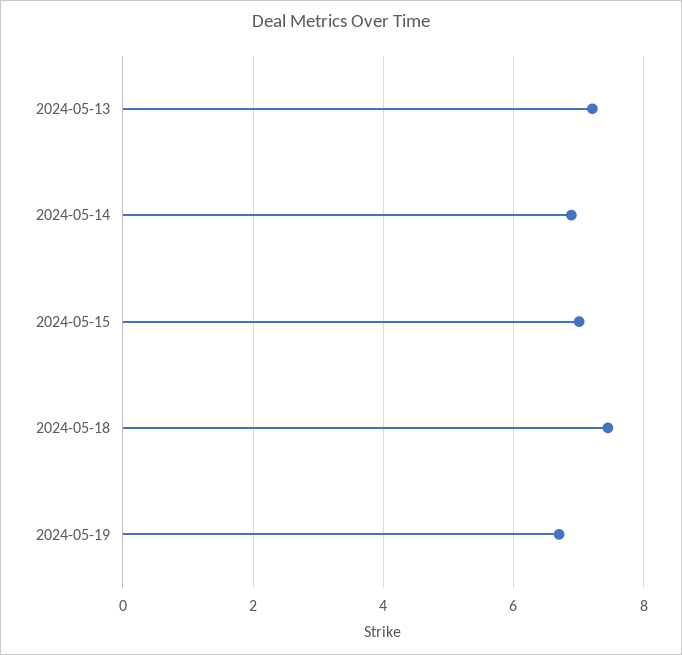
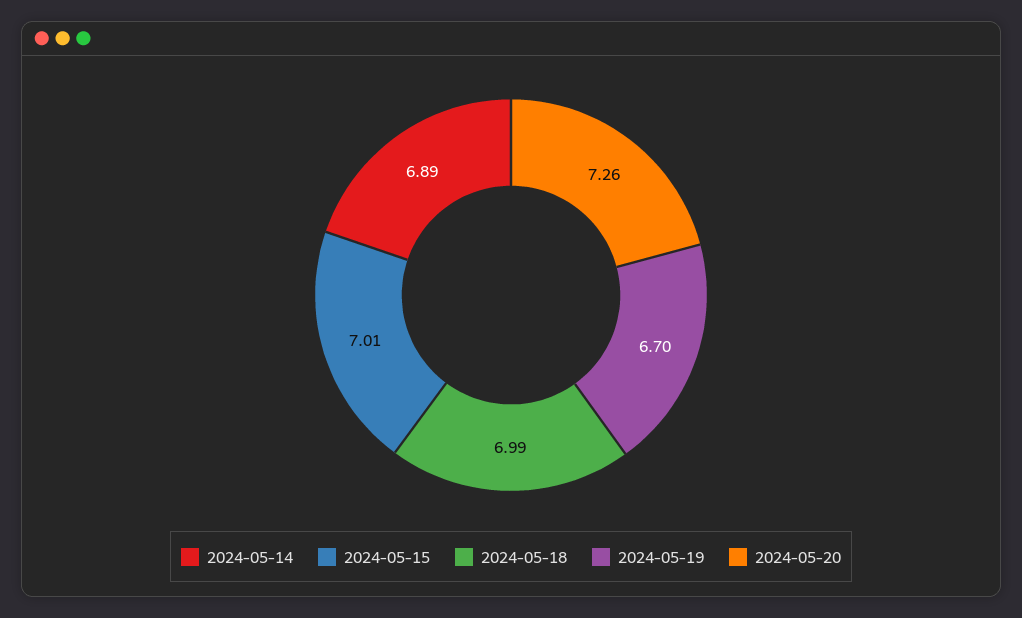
2024-05-13: 7.2 -> none
2024-05-18: 7.4 -> 6.99
2024-05-20: none -> 7.26

